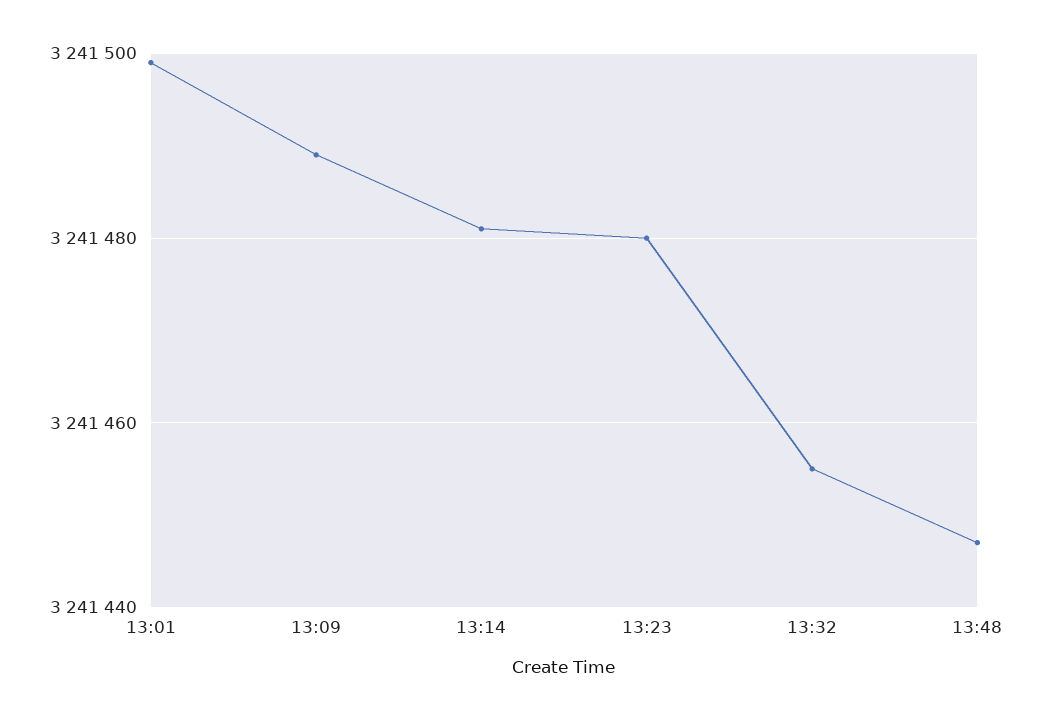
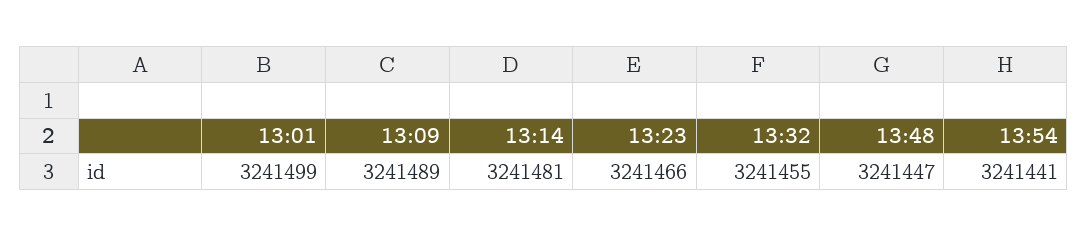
13:23: 3241480 -> 3241466
13:54: none -> 3241441

